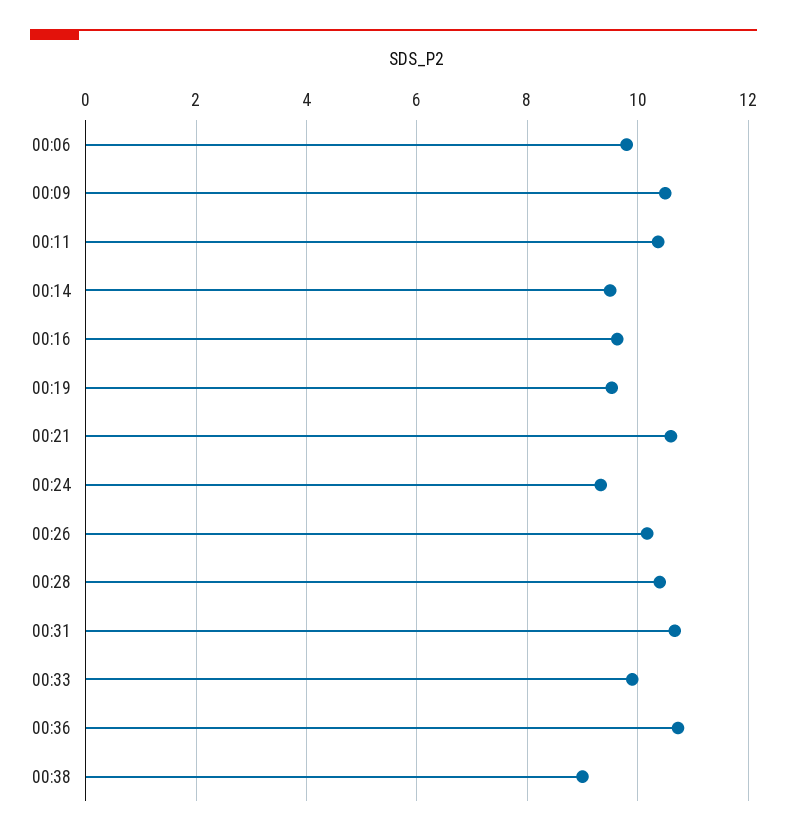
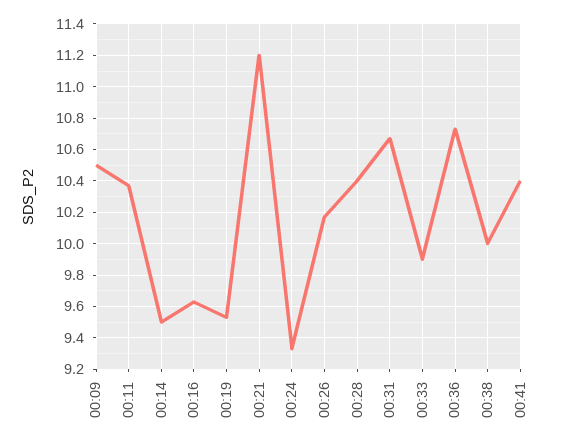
00:06: 9.8 -> none
00:21: 10.6 -> 11.2
00:38: 9 -> 10
00:41: none -> 10.4

